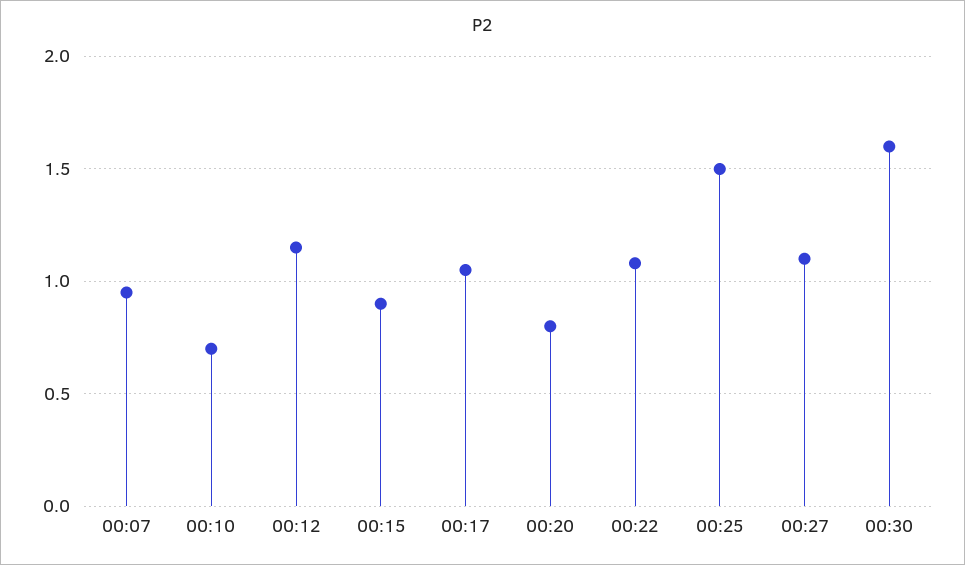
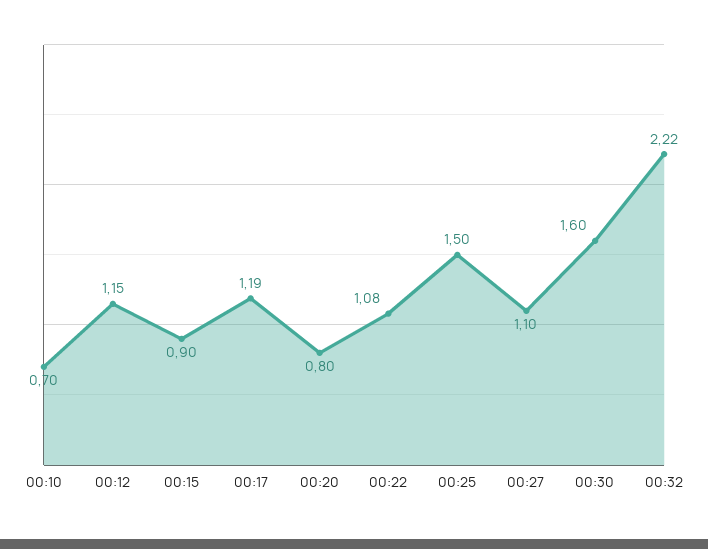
00:07: 0.95 -> none
00:17: 1.05 -> 1.19
00:32: none -> 2.22

